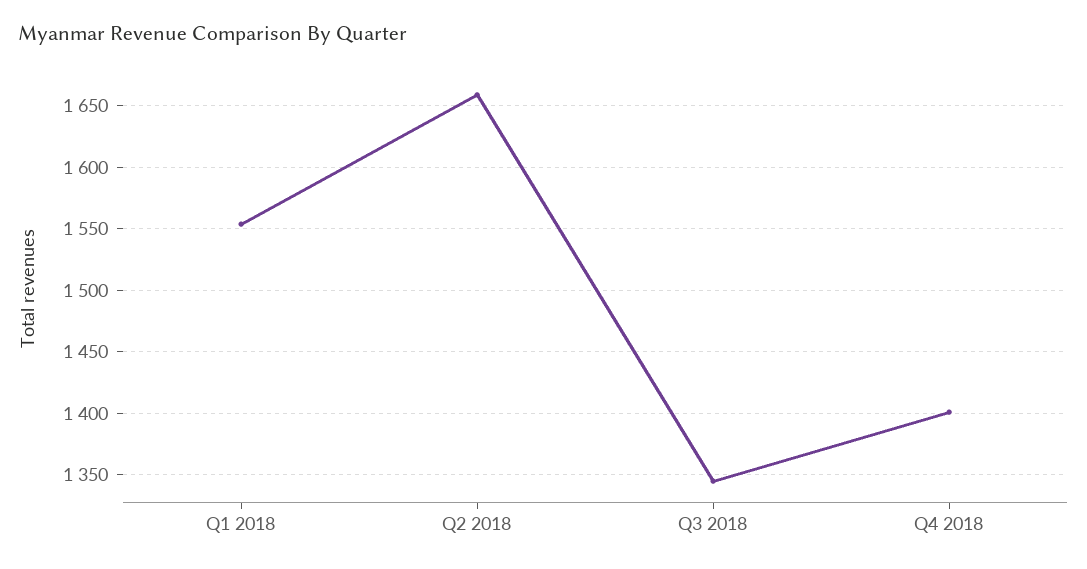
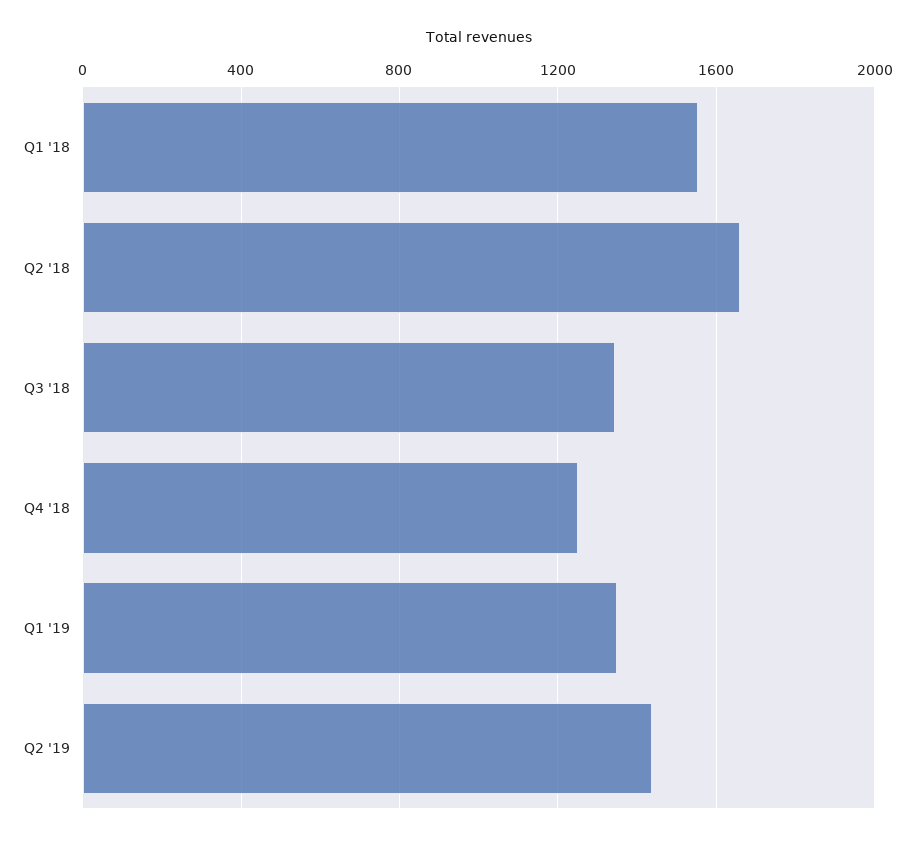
Q4 2018: 1400 -> 1250
Q1 '19: none -> 1350
Q2 '19: none -> 1450

